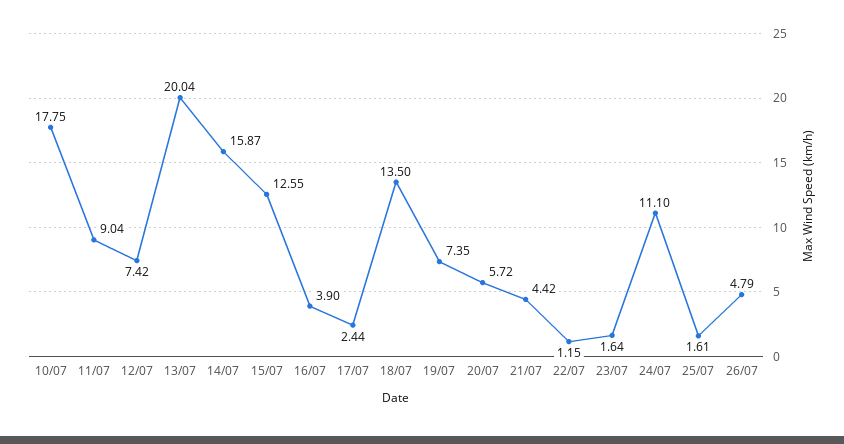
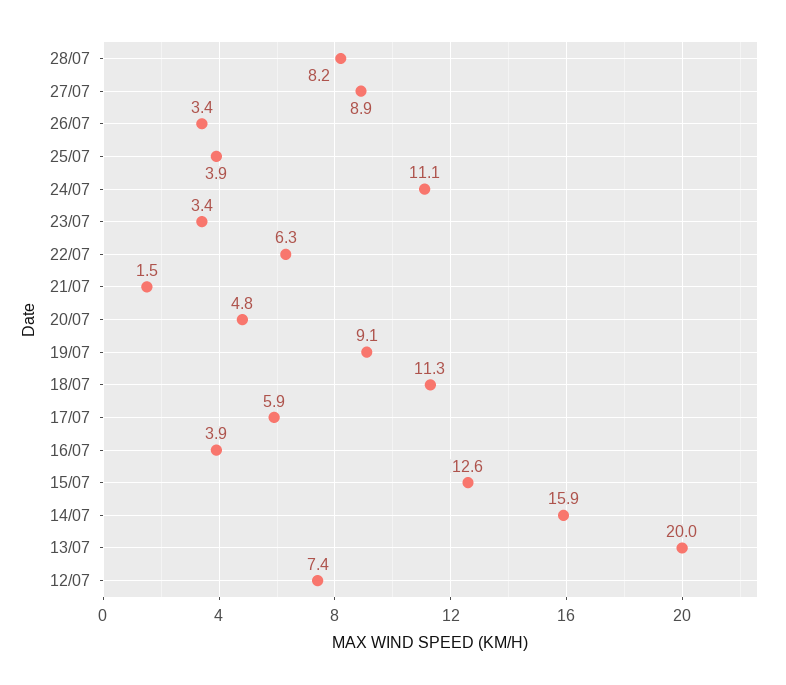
10/07: 17.75 -> none
11/07: 9.04 -> none
17/07: 2.44 -> 5.9
18/07: 13.5 -> 11.3
19/07: 7.35 -> 9.1
20/07: 5.72 -> 4.8
21/07: 4.42 -> 1.5
22/07: 1.15 -> 6.3
23/07: 1.64 -> 3.4
25/07: 1.61 -> 3.9
26/07: 4.79 -> 3.4
28/07: none -> 8.2
27/07: none -> 8.9

